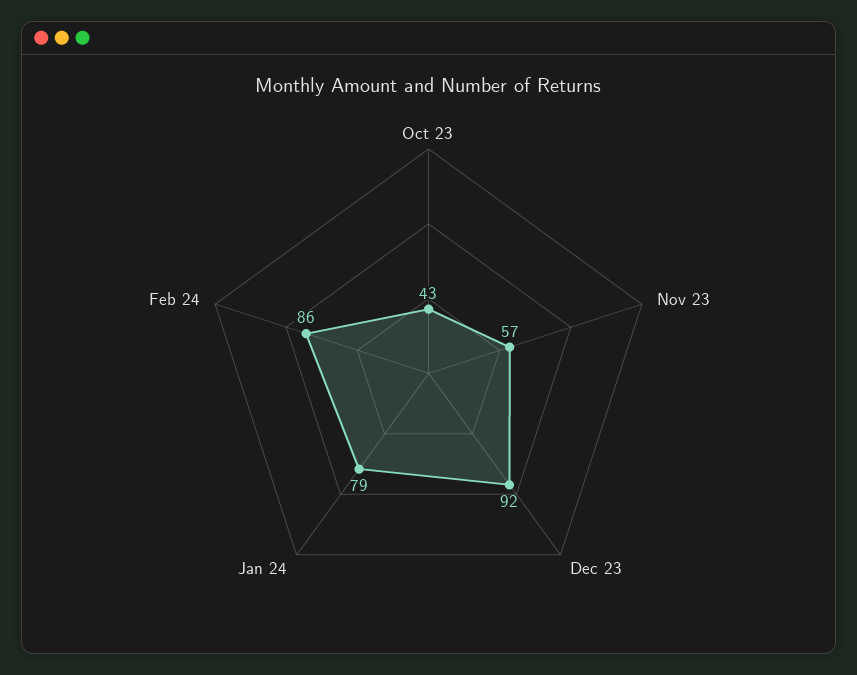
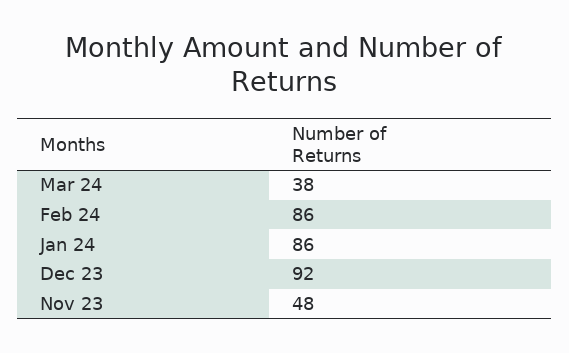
Oct 23: 43 -> none
Nov 23: 57 -> 48
Jan 24: 79 -> 86
Mar 24: none -> 38

